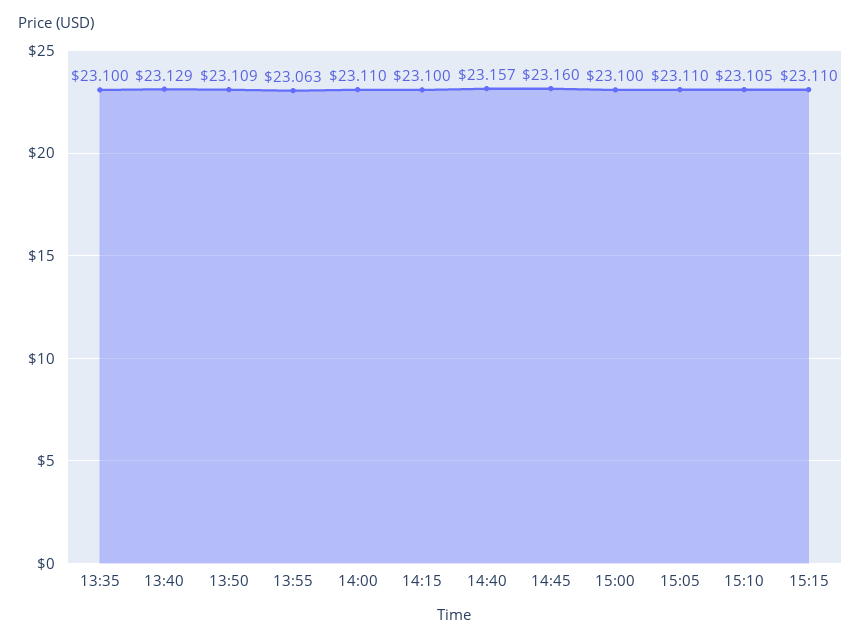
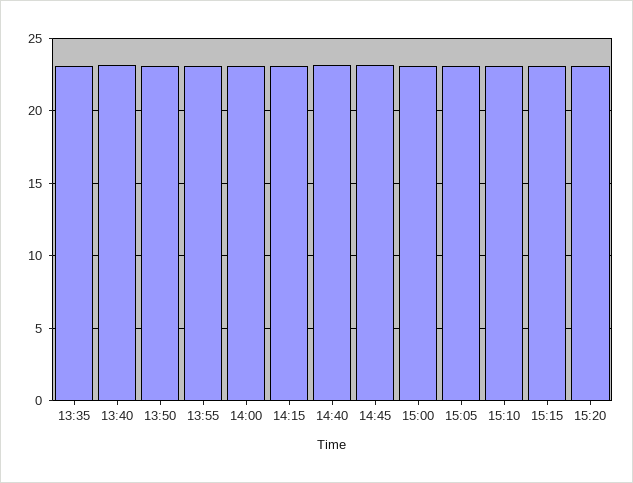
15:20: none -> 23

